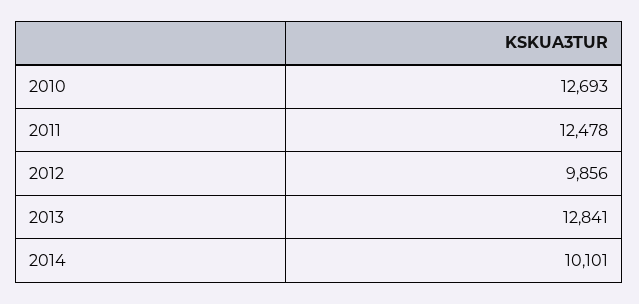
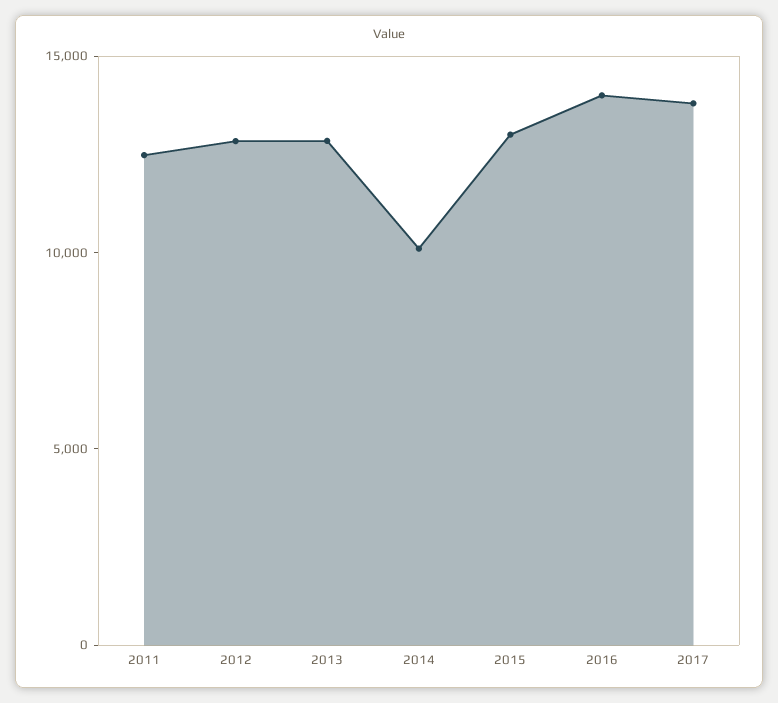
2010: 12693 -> none
2012: 9856 -> 13000
2015: none -> 13000
2016: none -> 14000
2017: none -> 14000

